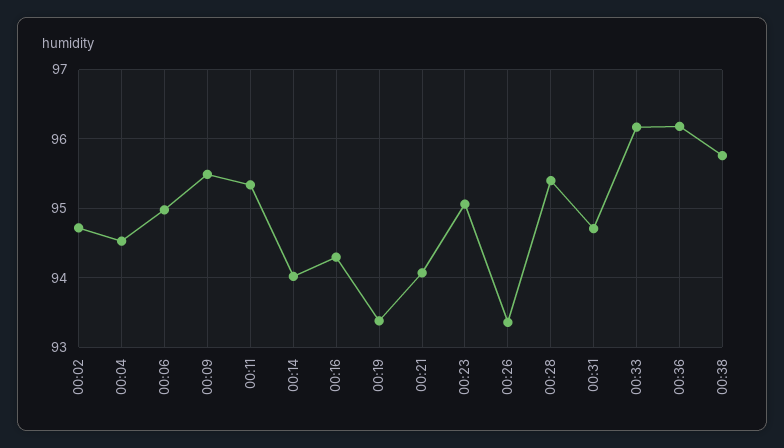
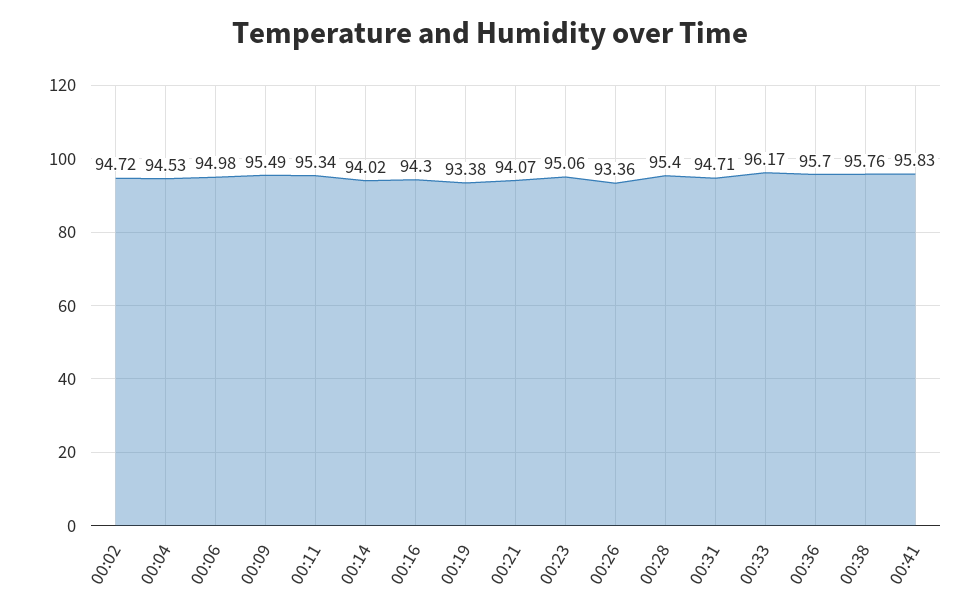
00:36: 96.2 -> 95.7
00:41: none -> 95.83

